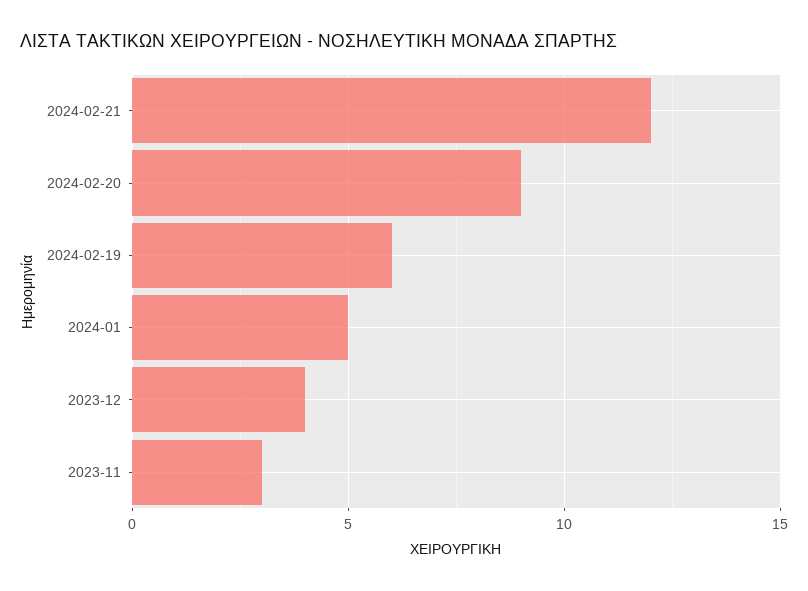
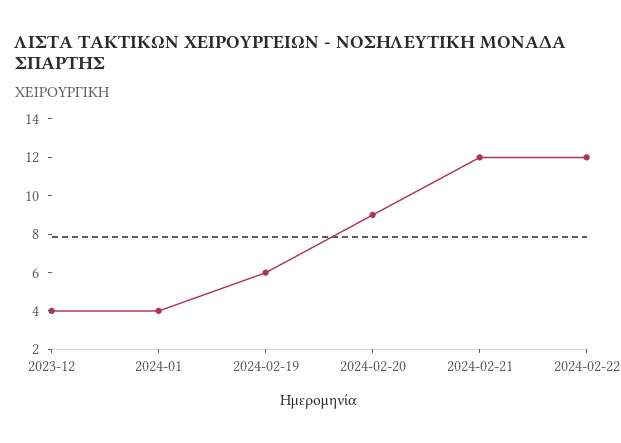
2024-01: 5 -> 4
2023-11: 3 -> none
2024-02-22: none -> 12

